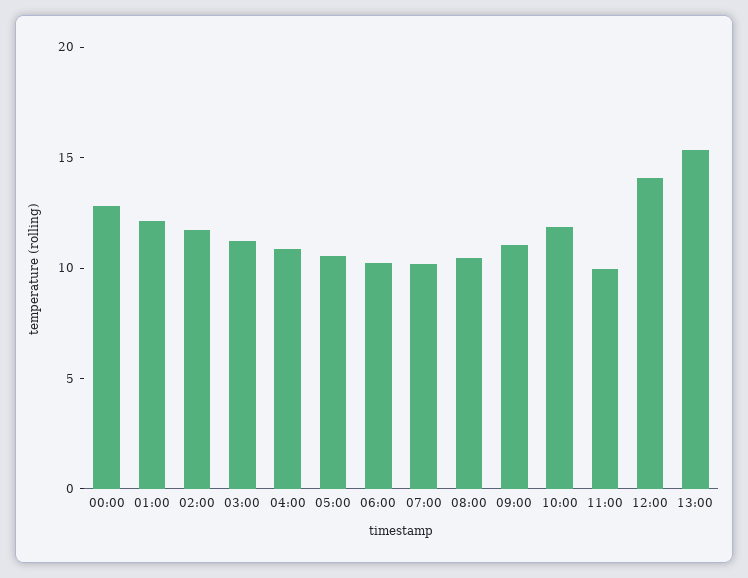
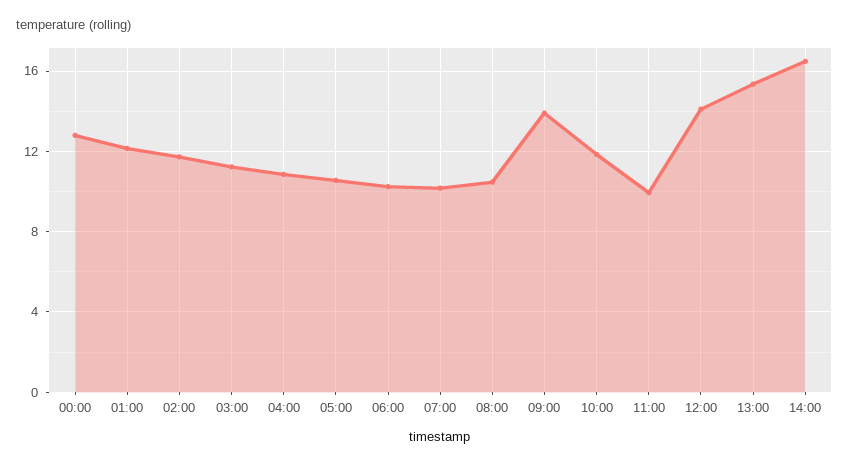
09:00: 11 -> 14
14:00: none -> 16.5

